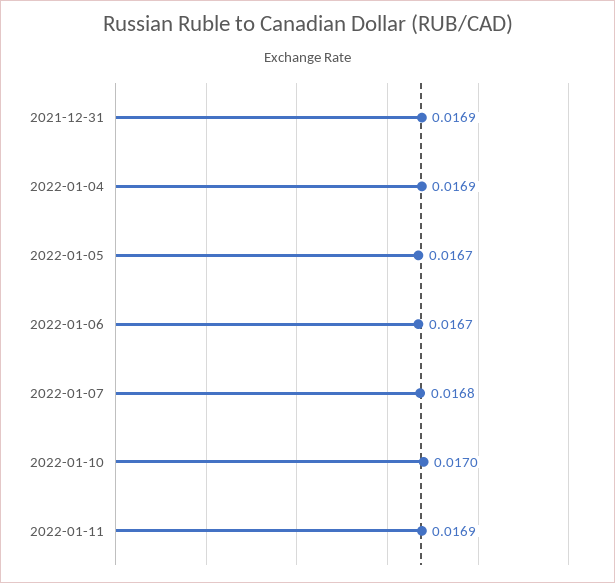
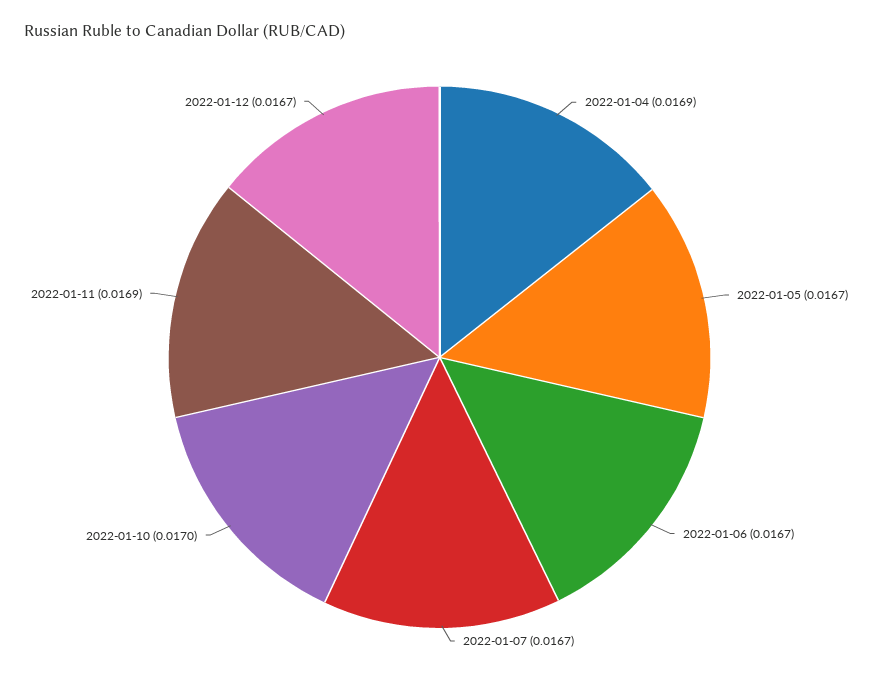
2021-12-31: 0.0169 -> none
2022-01-07: 0.0168 -> 0.0167
2022-01-12: none -> 0.0167

